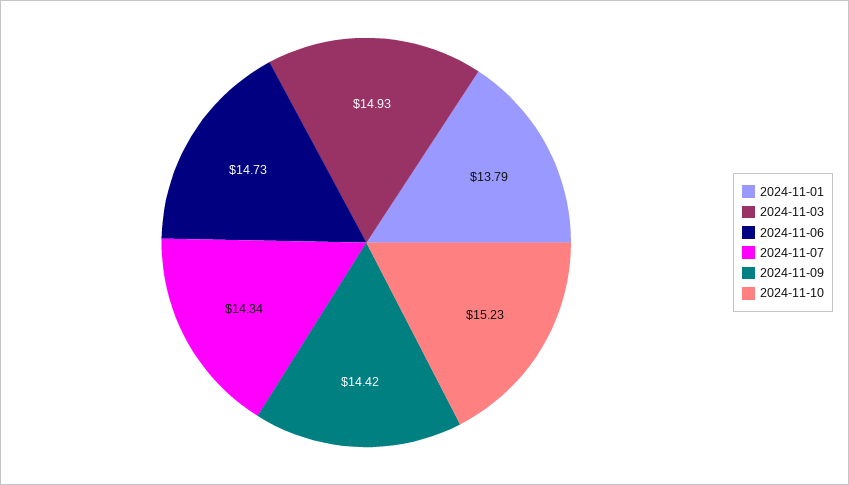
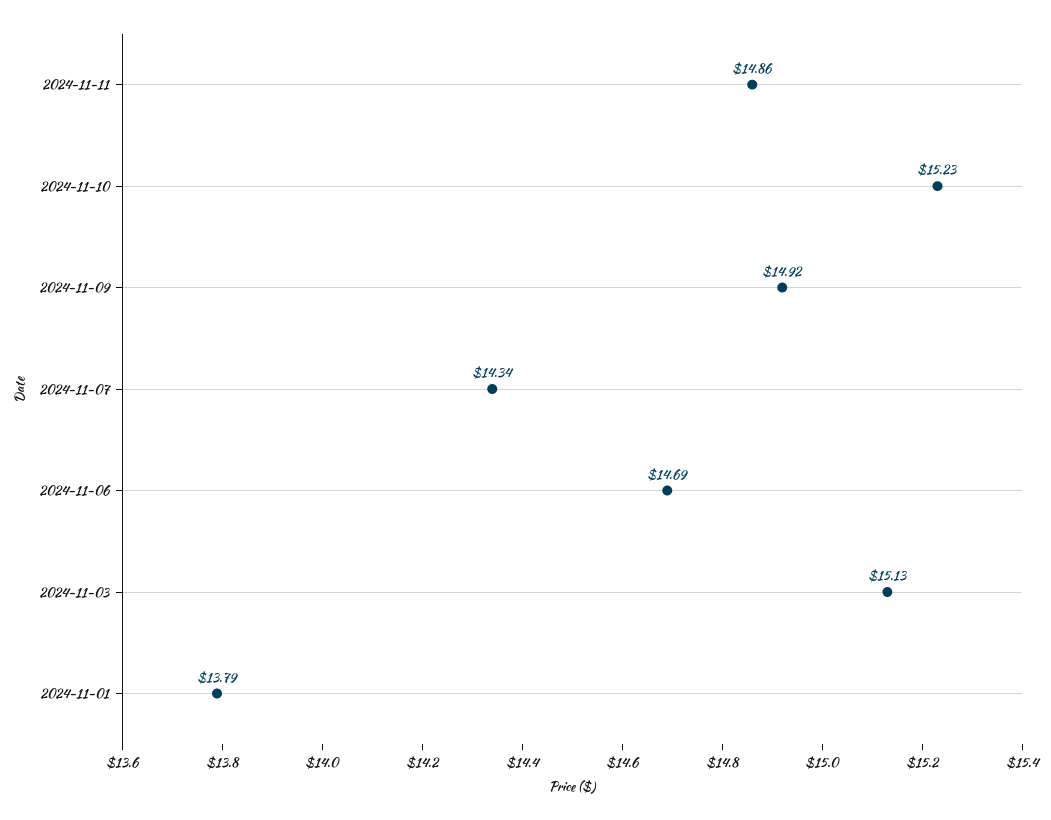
2024-11-03: 14.93 -> 15.13
2024-11-06: 14.73 -> 14.69
2024-11-09: 14.42 -> 14.92
2024-11-11: none -> 14.86

